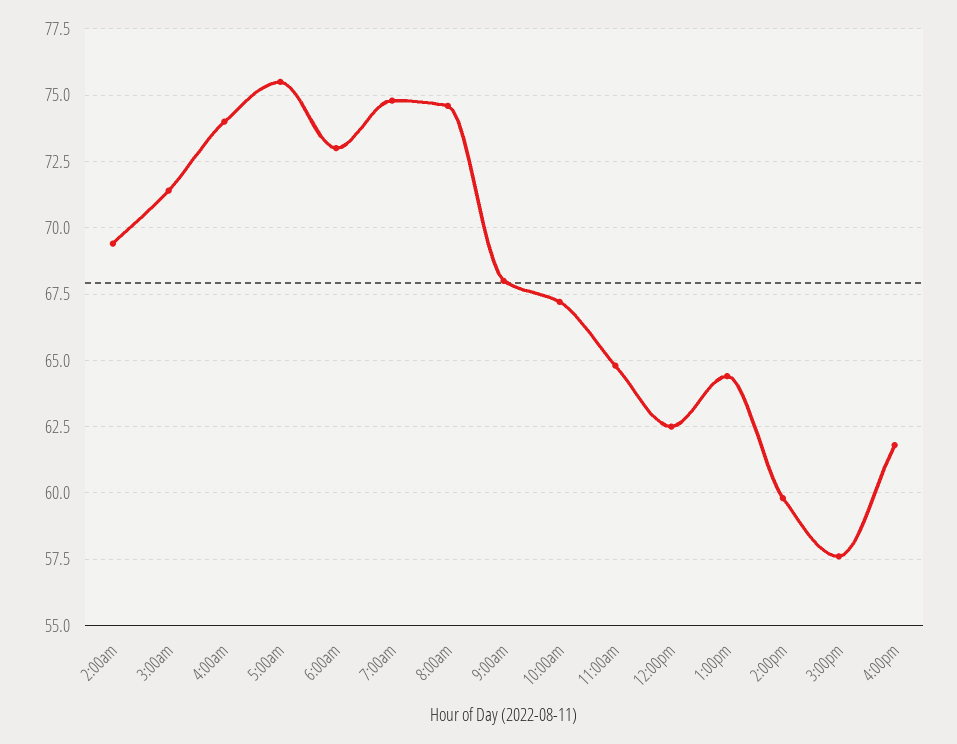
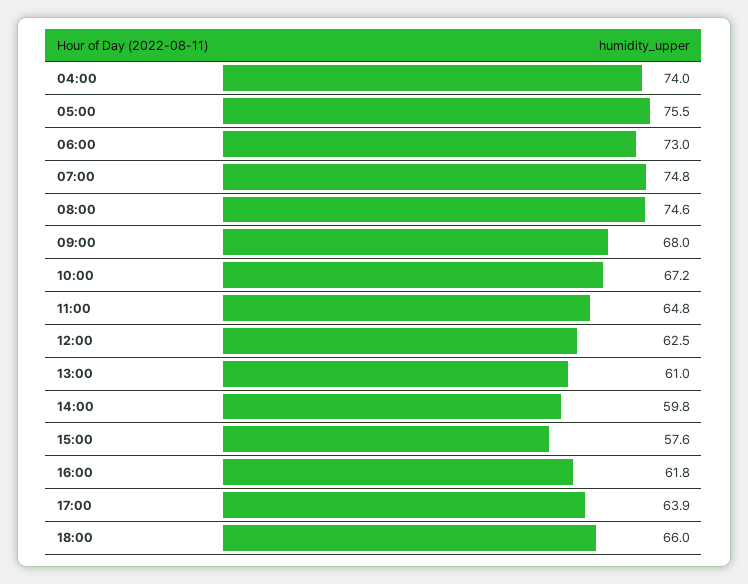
2:00am: 69.5 -> none
3:00am: 71.5 -> none
1:00pm: 64.5 -> 61
17:00: none -> 63.9
18:00: none -> 66

